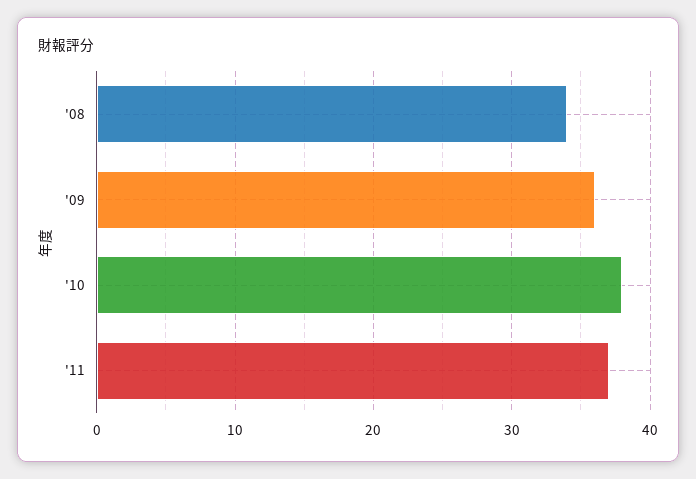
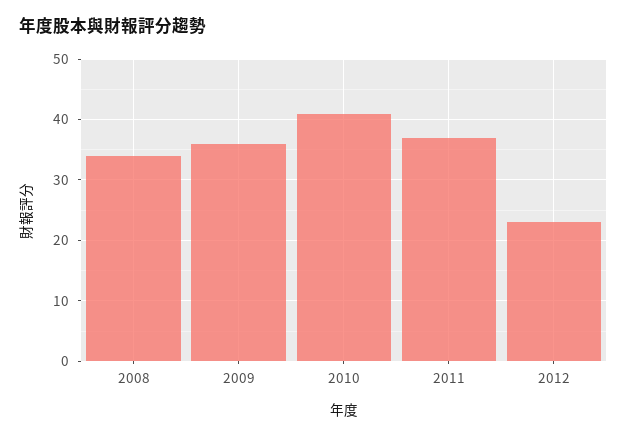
'10: 38 -> 41
2012: none -> 23

